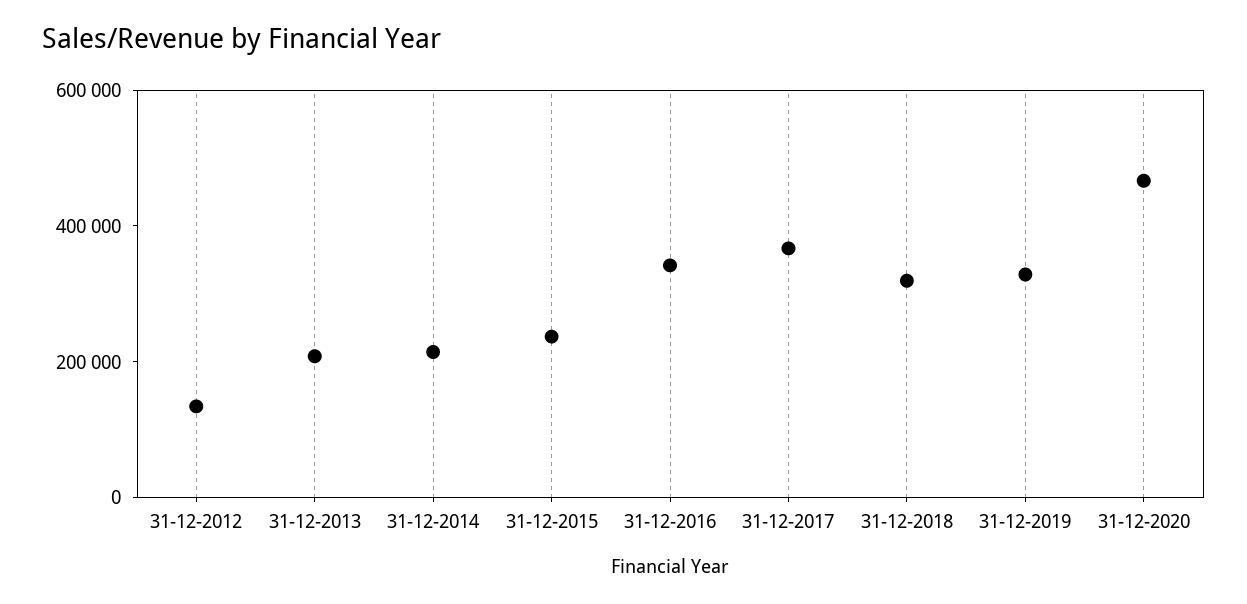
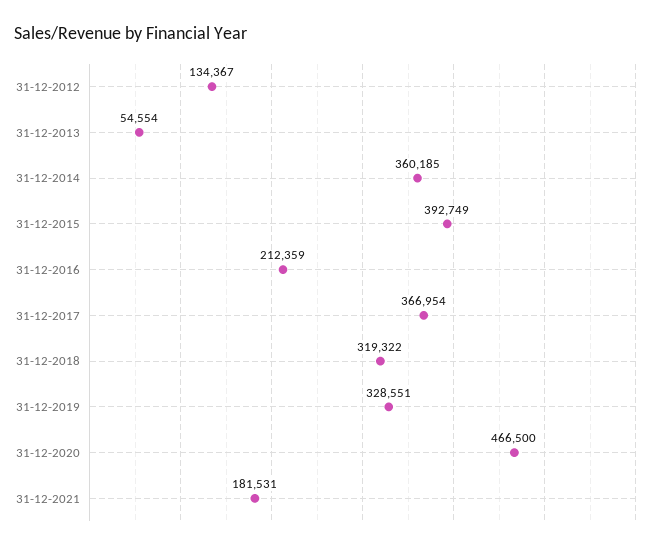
31-12-2013: 200000 -> 54554
31-12-2014: 200000 -> 360185
31-12-2015: 250000 -> 392749
31-12-2016: 350000 -> 212359
31-12-2021: none -> 181531

